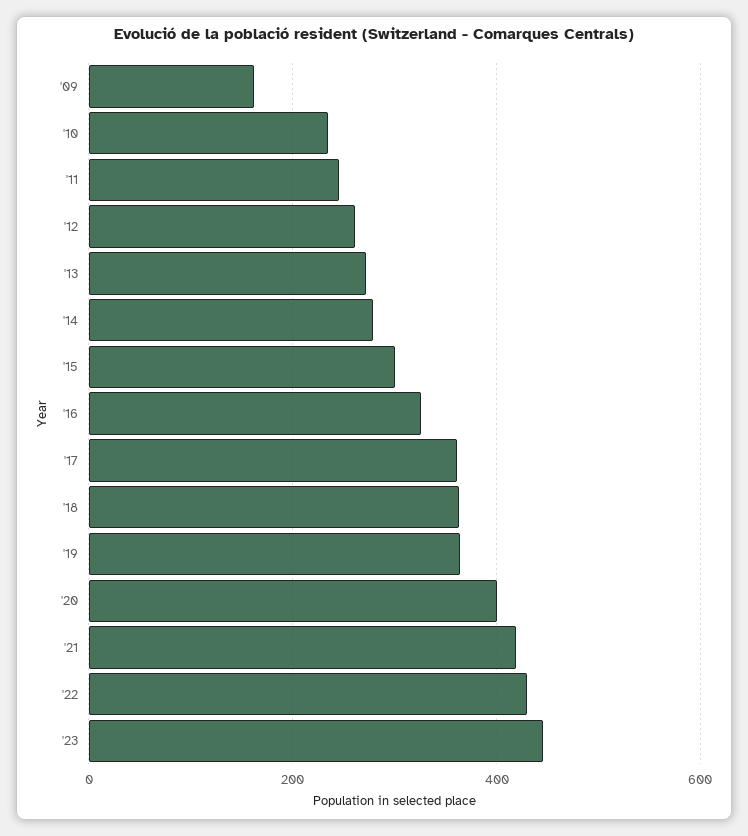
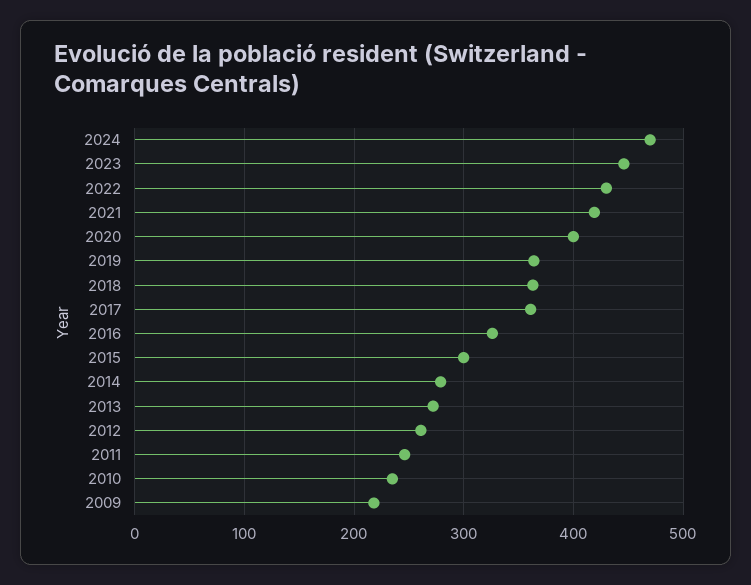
'09: 160 -> 220
2024: none -> 470

